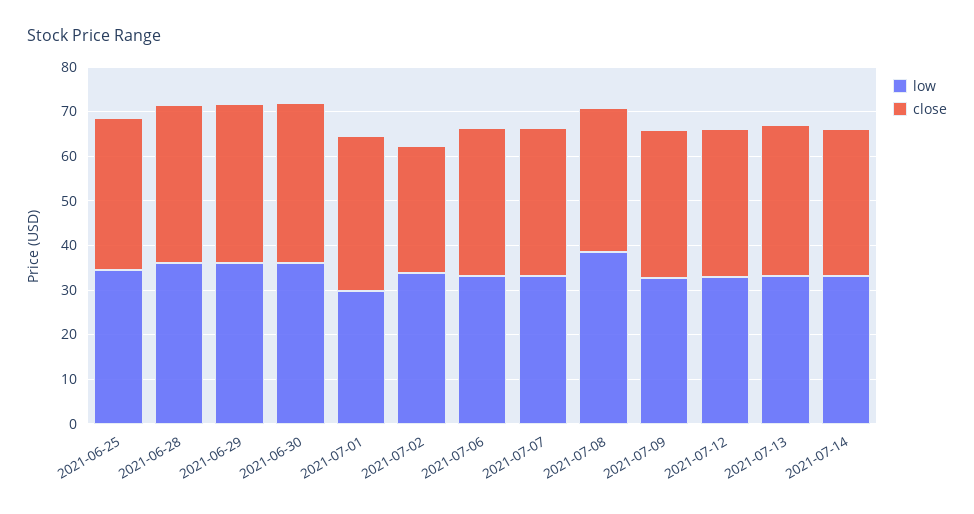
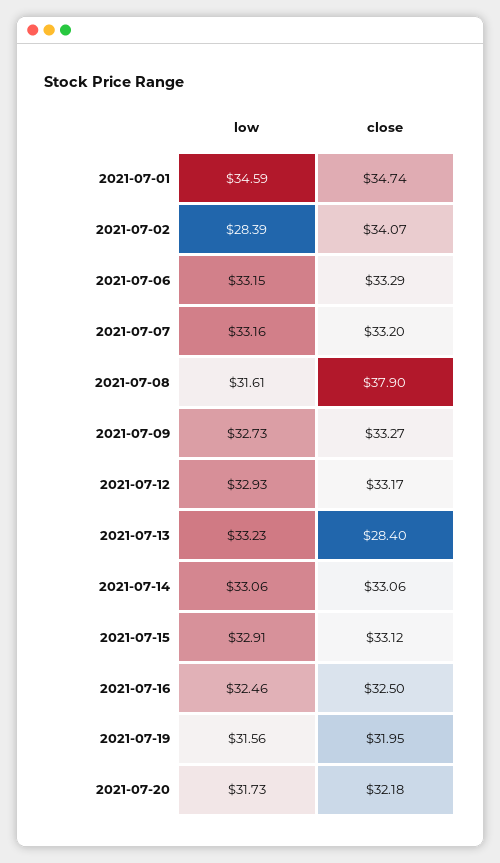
low, 2021-06-25: 34 -> none
close, 2021-06-25: 34 -> none
low, 2021-06-28: 36 -> none
close, 2021-06-28: 36 -> none
low, 2021-06-29: 36 -> none
close, 2021-06-29: 36 -> none
low, 2021-06-30: 36 -> none
close, 2021-06-30: 36 -> none
low, 2021-07-01: 30 -> 34.59
low, 2021-07-02: 34 -> 28.39
close, 2021-07-02: 28 -> 34.07
low, 2021-07-08: 38 -> 31.61
close, 2021-07-08: 32 -> 37.9
close, 2021-07-13: 34 -> 28.4
low, 2021-07-15: none -> 32.91
close, 2021-07-15: none -> 33.12
low, 2021-07-16: none -> 32.46
close, 2021-07-16: none -> 32.5
low, 2021-07-19: none -> 31.56
close, 2021-07-19: none -> 31.95
low, 2021-07-20: none -> 31.73
close, 2021-07-20: none -> 32.18

